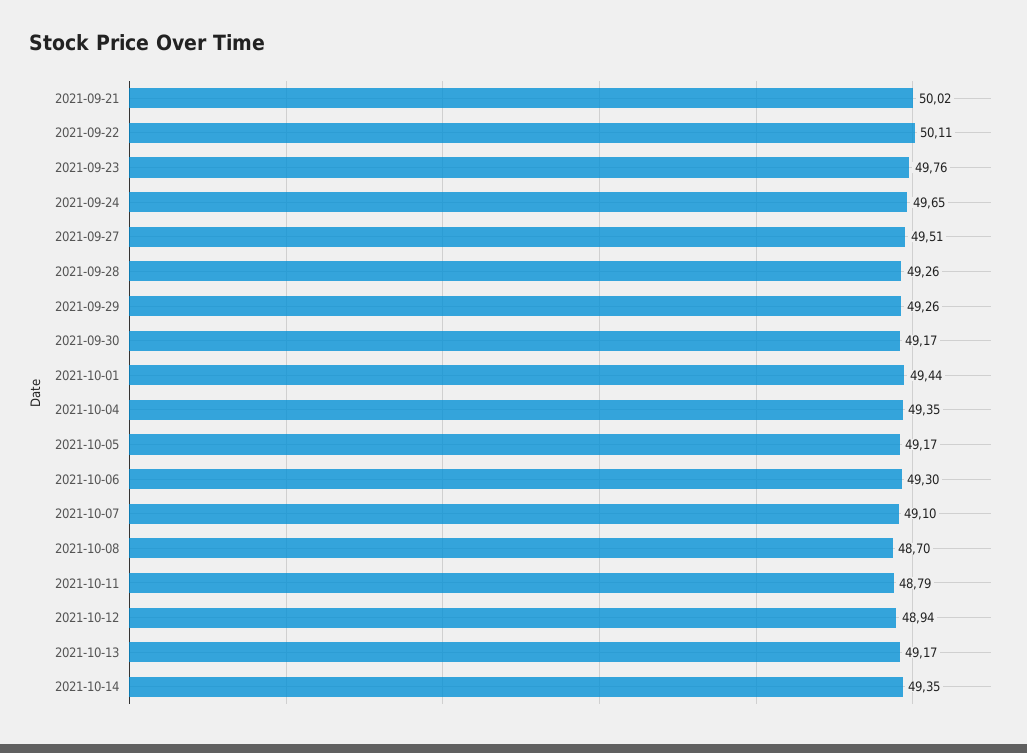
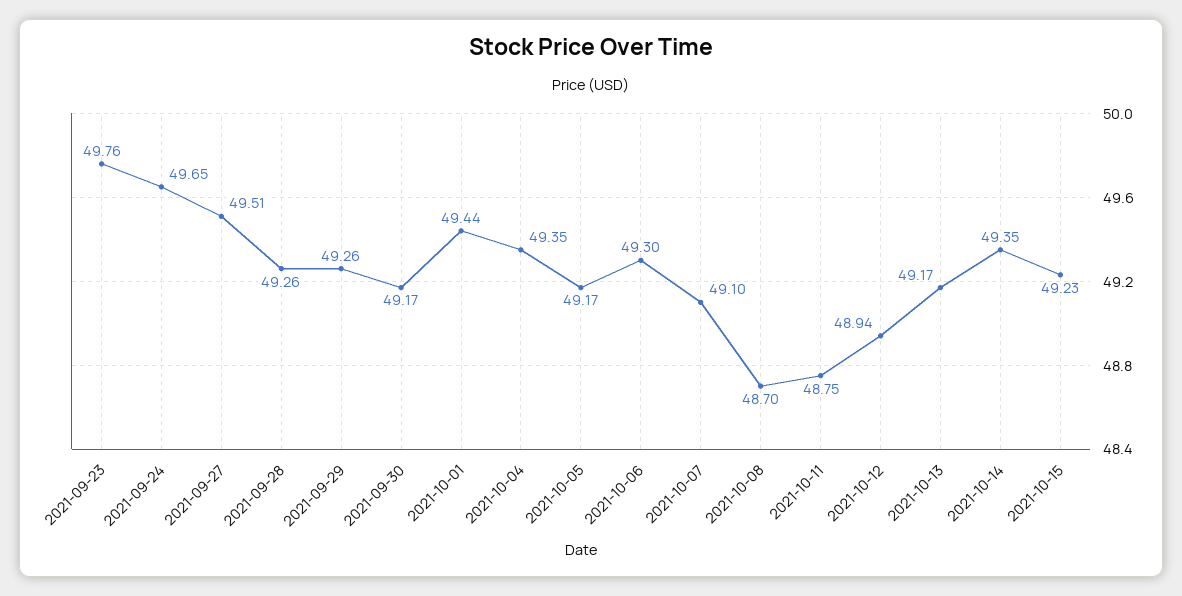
2021-09-21: 50.02 -> none
2021-09-22: 50.11 -> none
2021-10-11: 48.79 -> 48.75
2021-10-15: none -> 49.23

